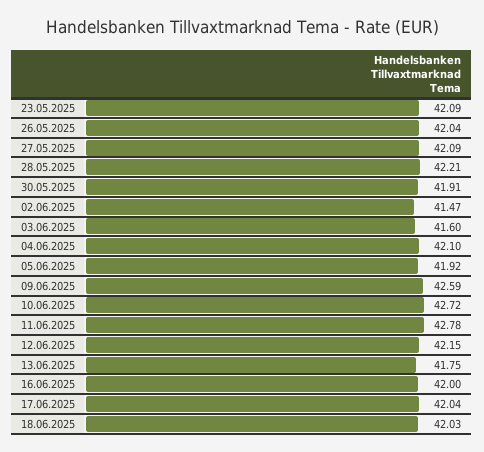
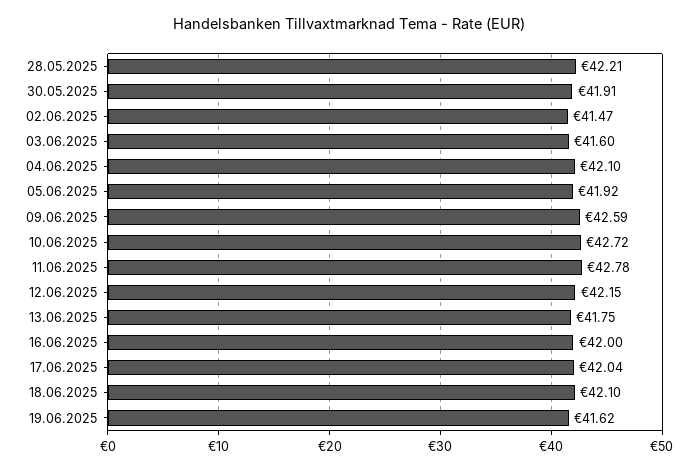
23.05.2025: 42.09 -> none
26.05.2025: 42.04 -> none
27.05.2025: 42.09 -> none
18.06.2025: 42.03 -> 42.1
19.06.2025: none -> 41.62

